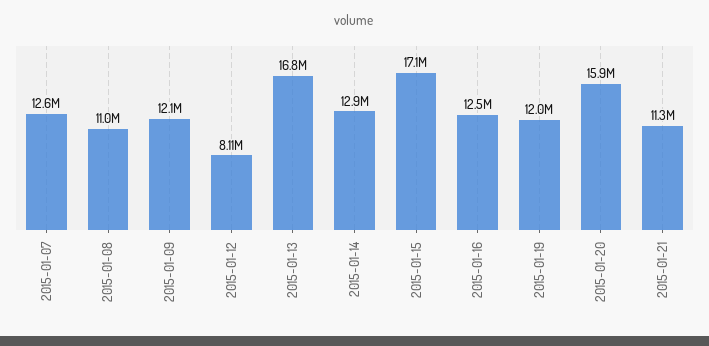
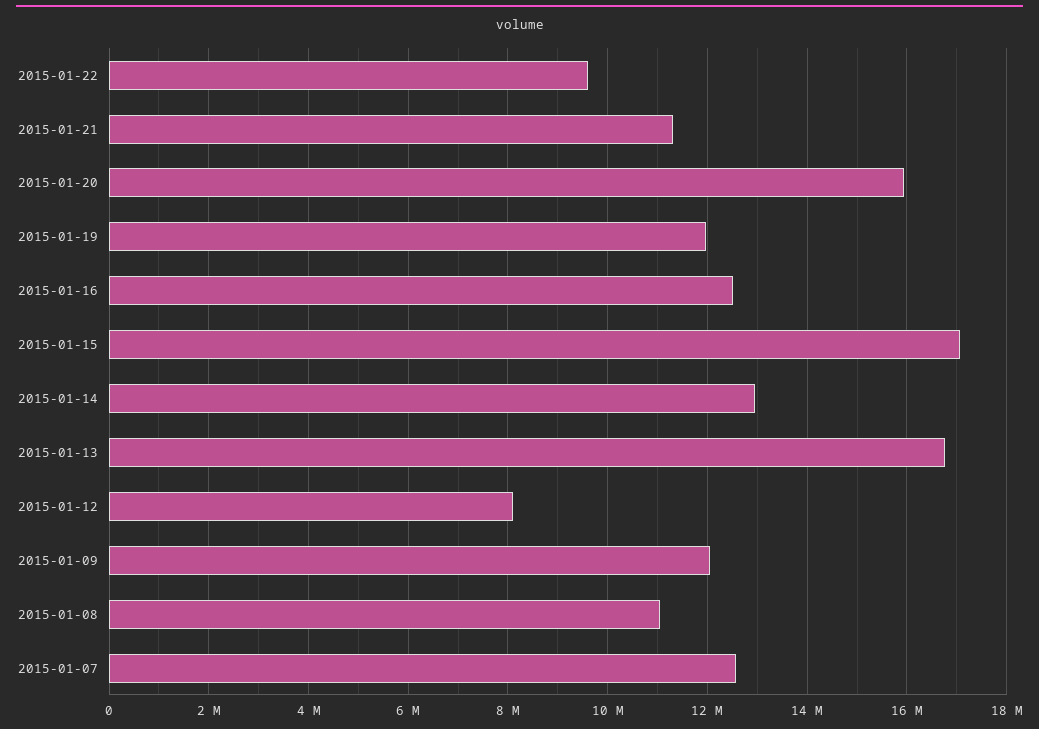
2015-01-22: none -> 9600000

